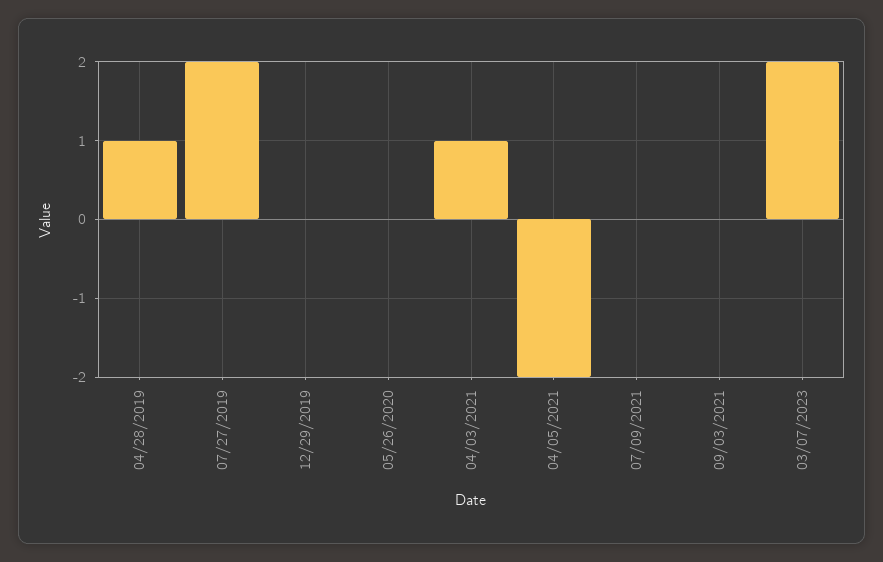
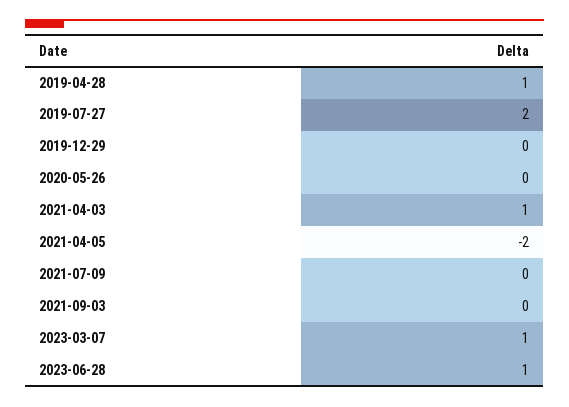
03/07/2023: 2 -> 1
2023-06-28: none -> 1

